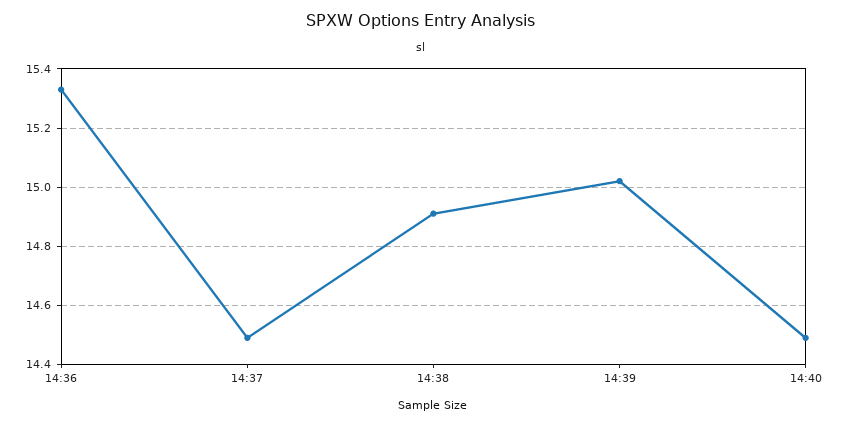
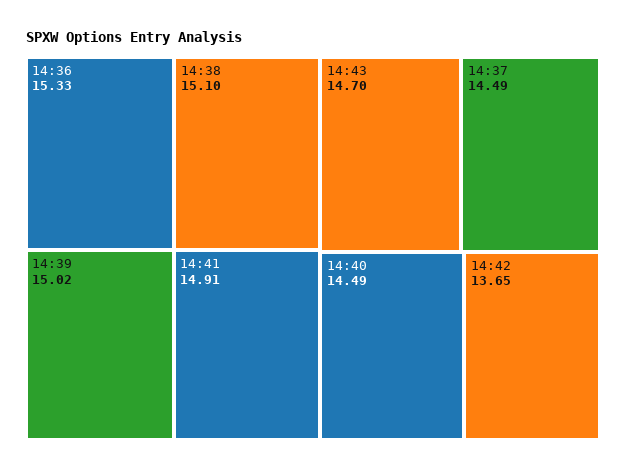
14:38: 14.9 -> 15.1
14:41: none -> 14.91
14:43: none -> 14.7
14:42: none -> 13.65

